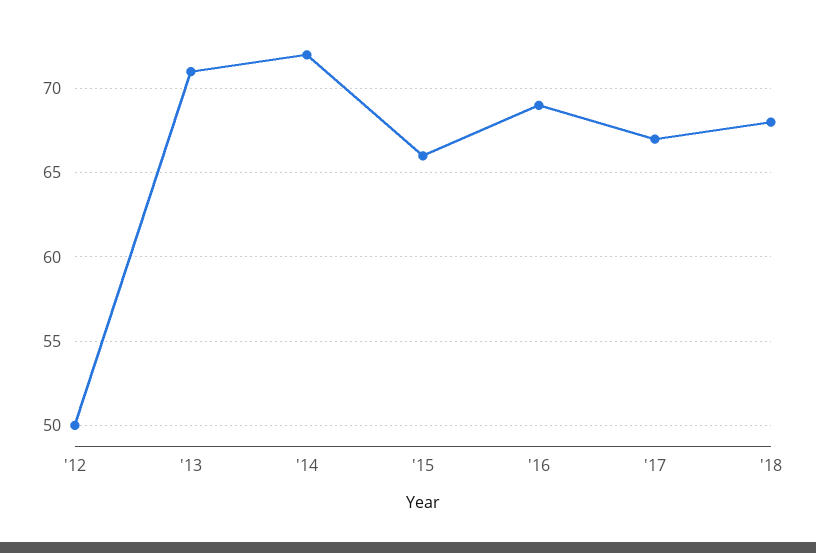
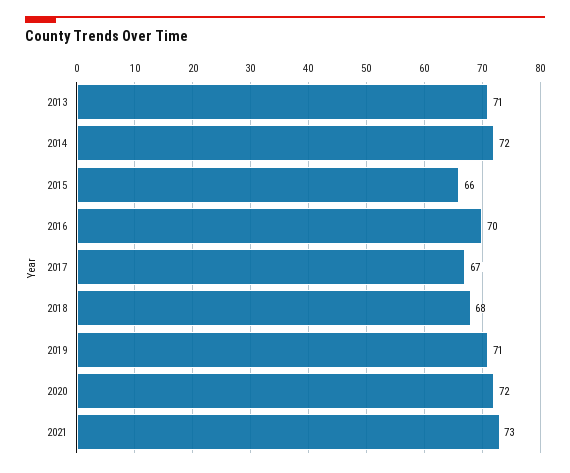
'12: 50 -> none
'16: 69 -> 70
2019: none -> 71
2020: none -> 72
2021: none -> 73

